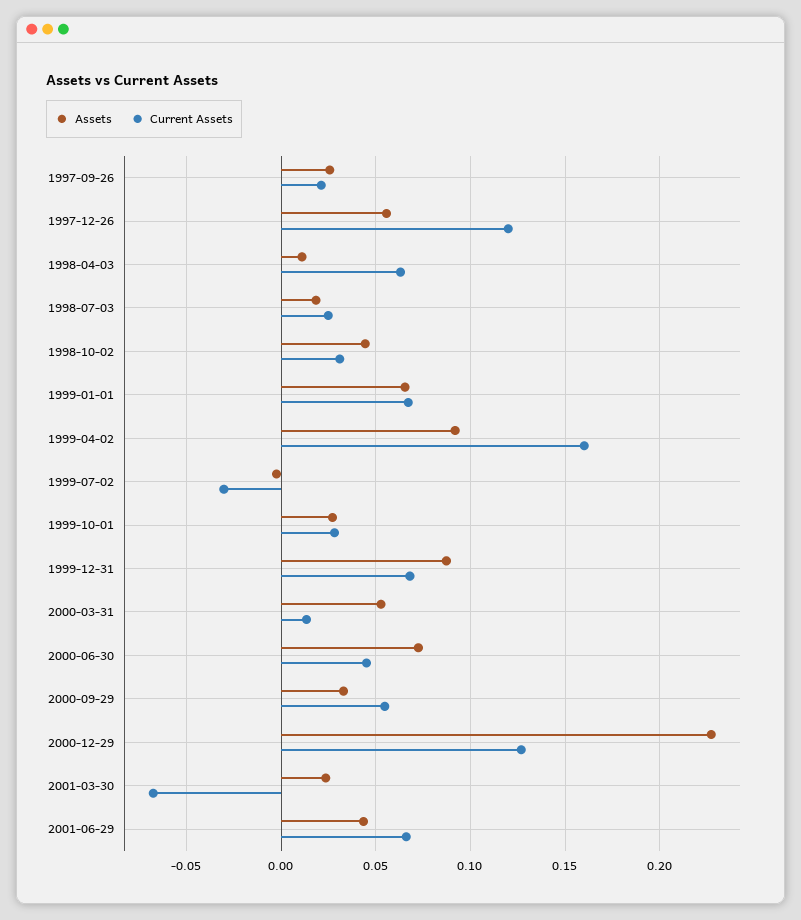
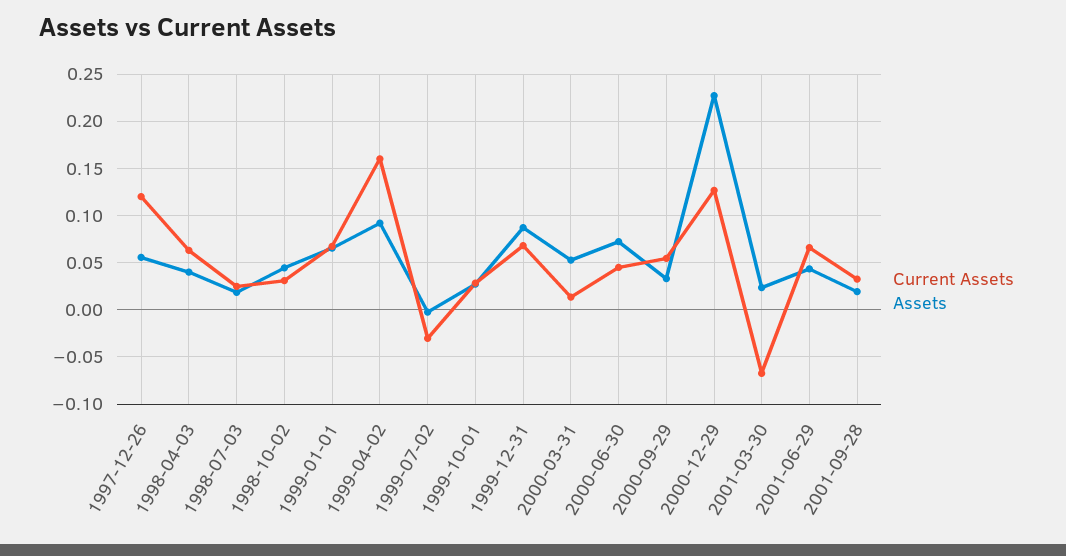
Assets, 1997-09-26: 0.025 -> none
Current Assets, 1997-09-26: 0.02 -> none
Assets, 1998-04-03: 0.01 -> 0.04
Current Assets, 2001-09-28: none -> 0.03
Assets, 2001-09-28: none -> 0.02

